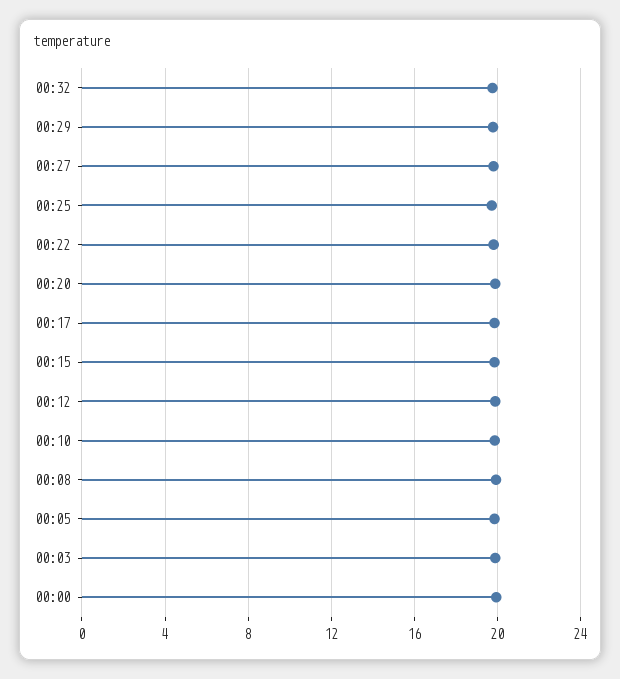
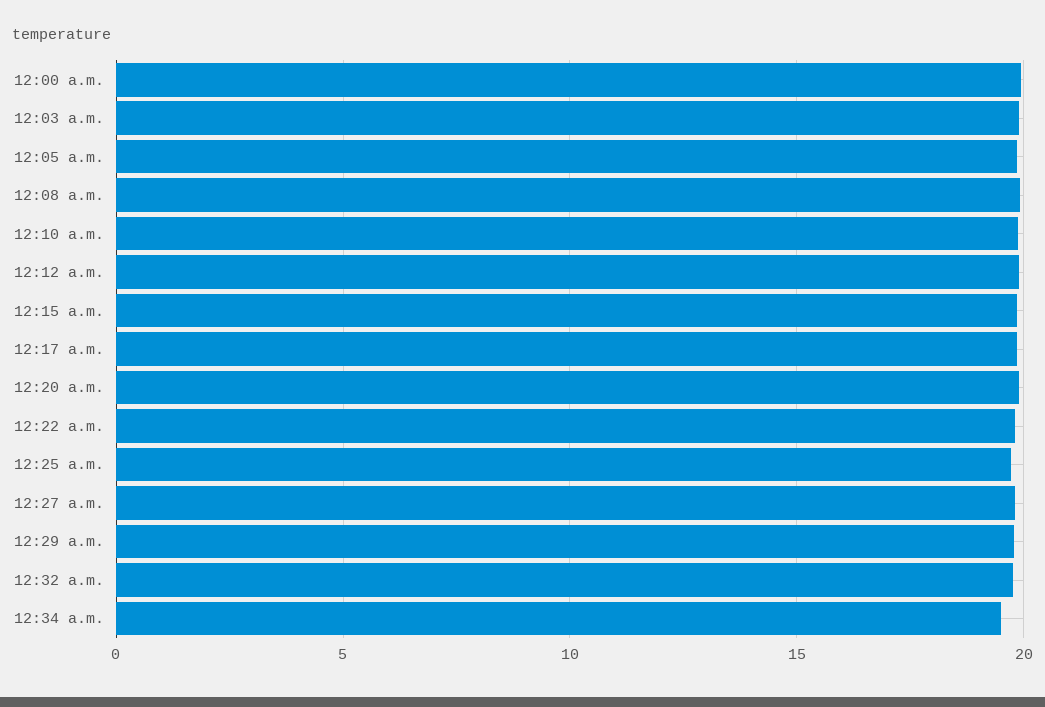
12:34 a.m.: none -> 19.5

